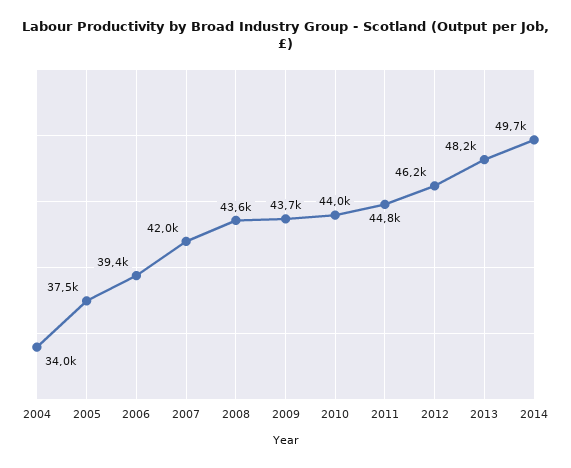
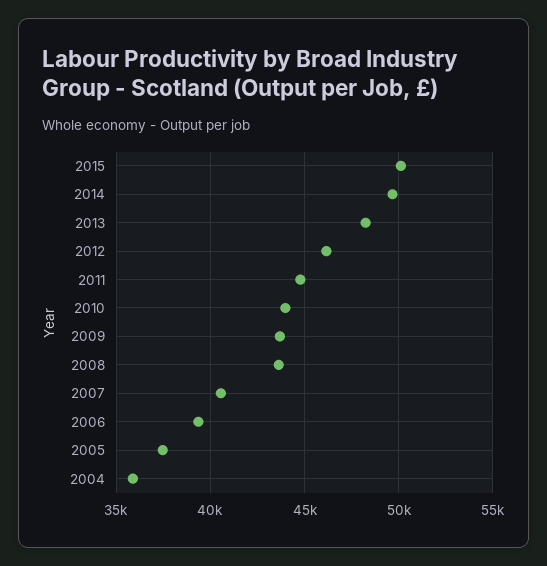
2004: 34000 -> 36000
2007: 42000 -> 40500
2015: none -> 50000

